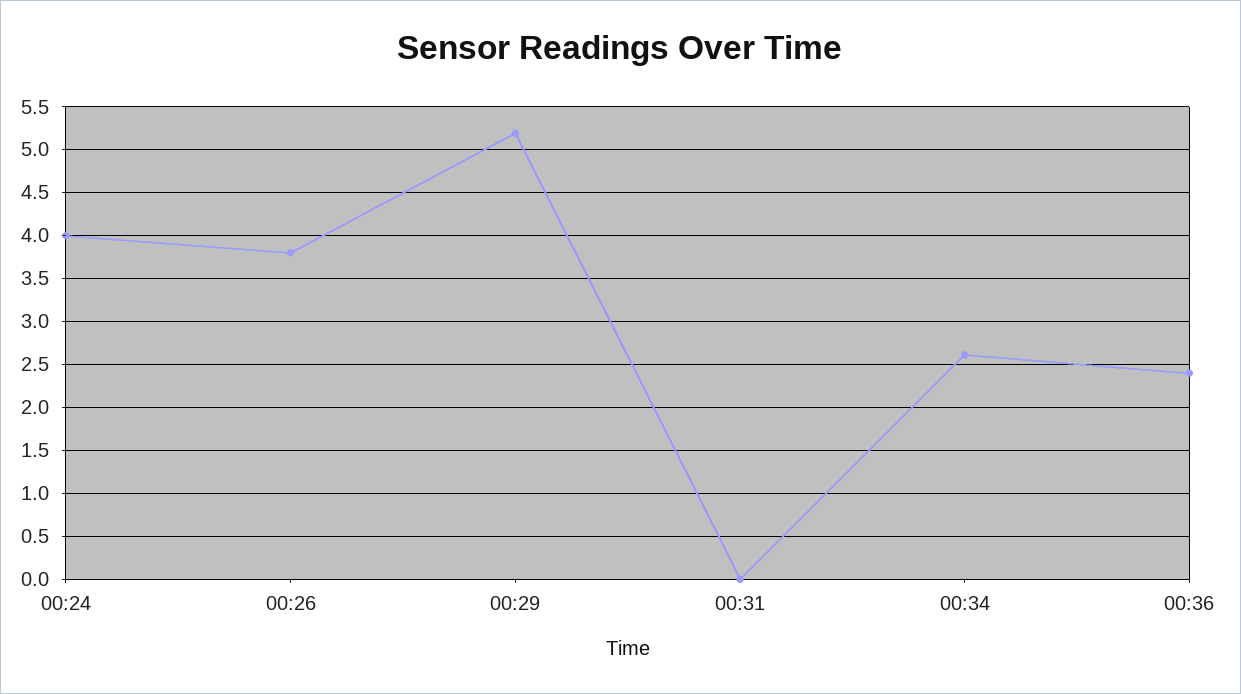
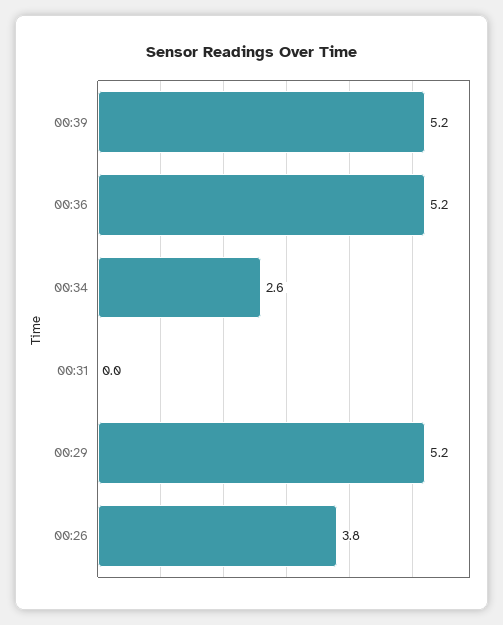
00:24: 4 -> none
00:36: 2.4 -> 5.2
00:39: none -> 5.2

